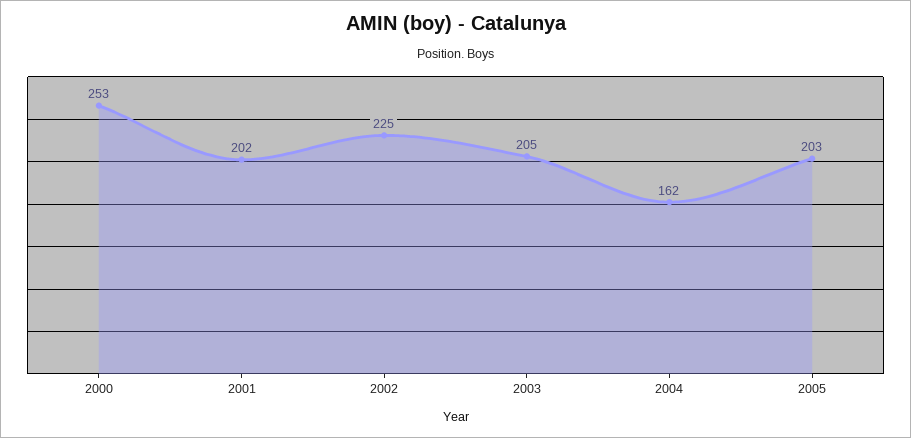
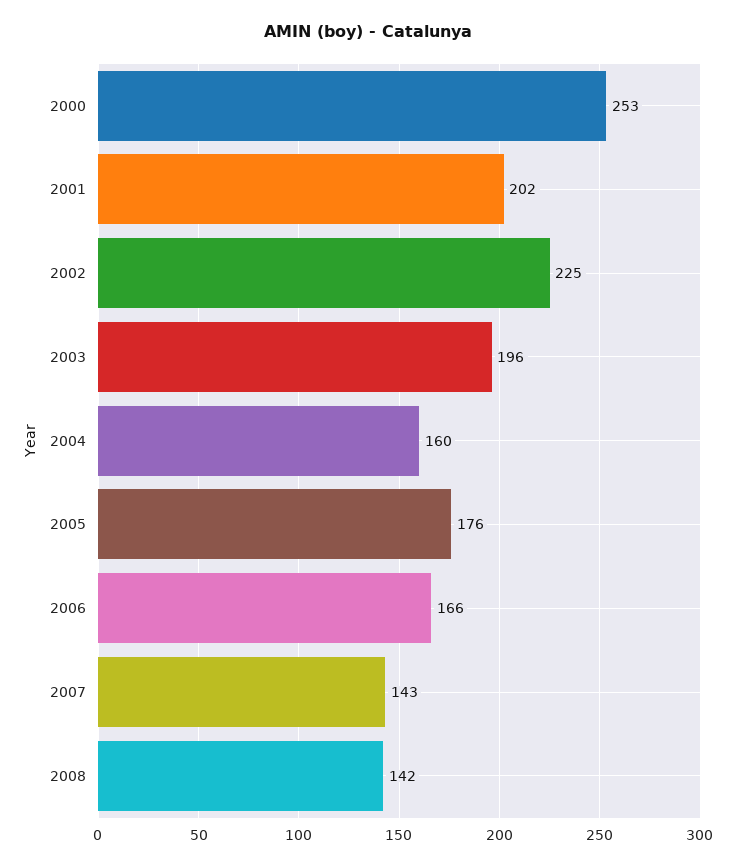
2003: 205 -> 196
2004: 162 -> 160
2005: 203 -> 176
2006: none -> 166
2007: none -> 143
2008: none -> 142

